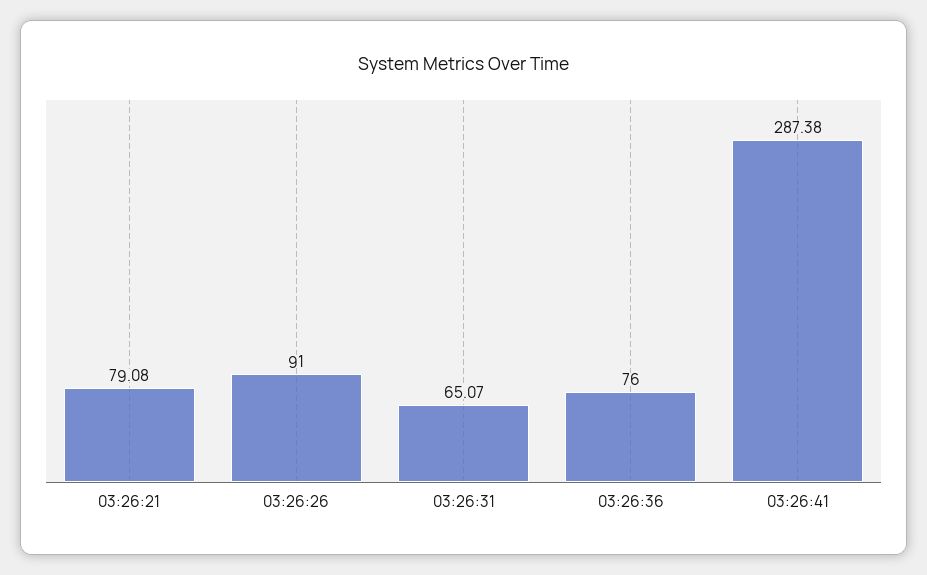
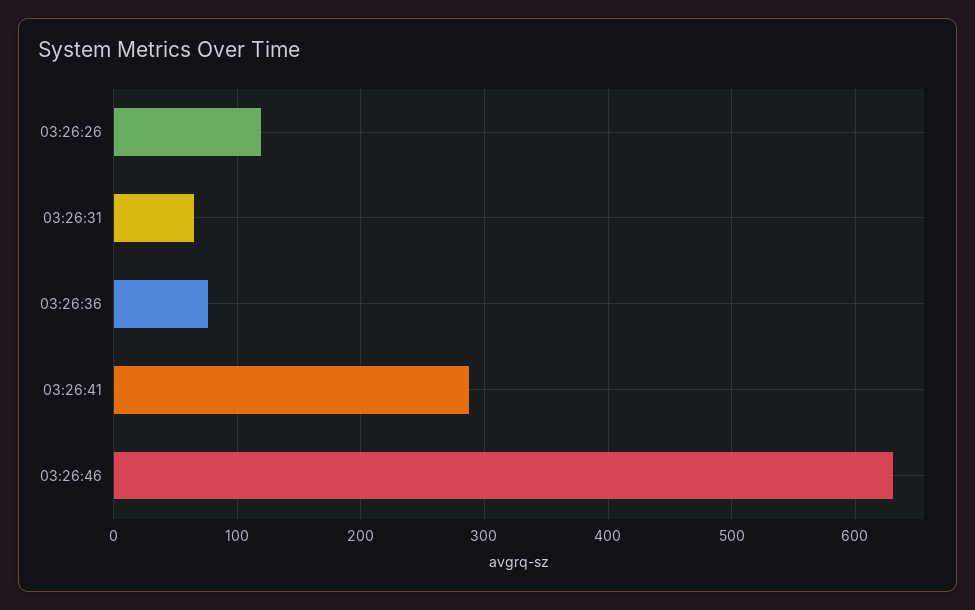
03:26:21: 79.08 -> none
03:26:26: 91 -> 120
03:26:46: none -> 630

